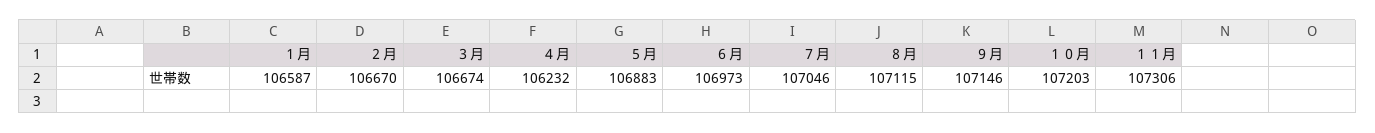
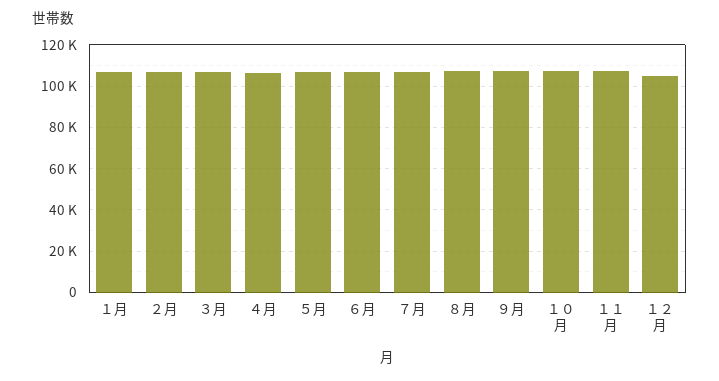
１２月: none -> 105000

